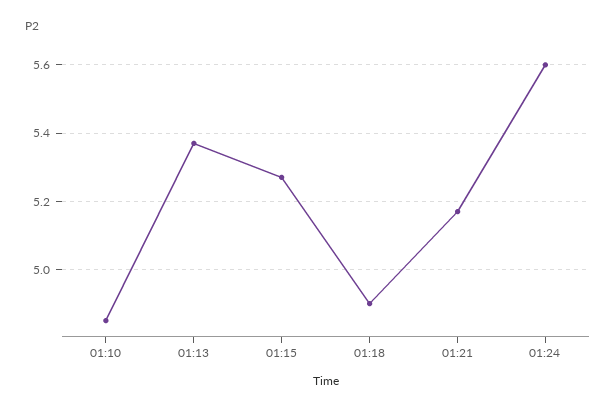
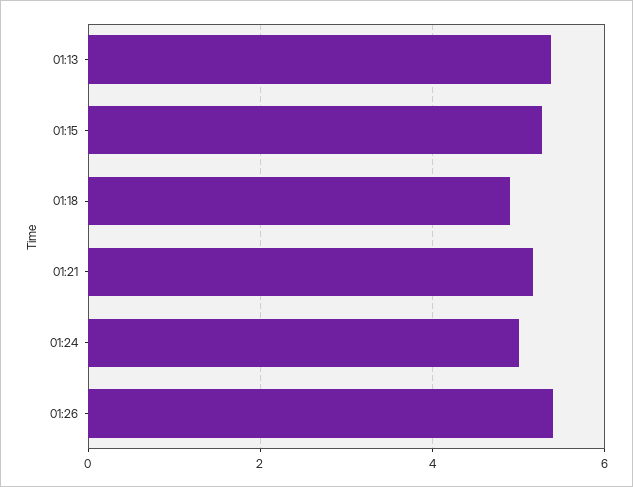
01:10: 4.85 -> none
01:24: 5.6 -> 5
01:26: none -> 5.4

